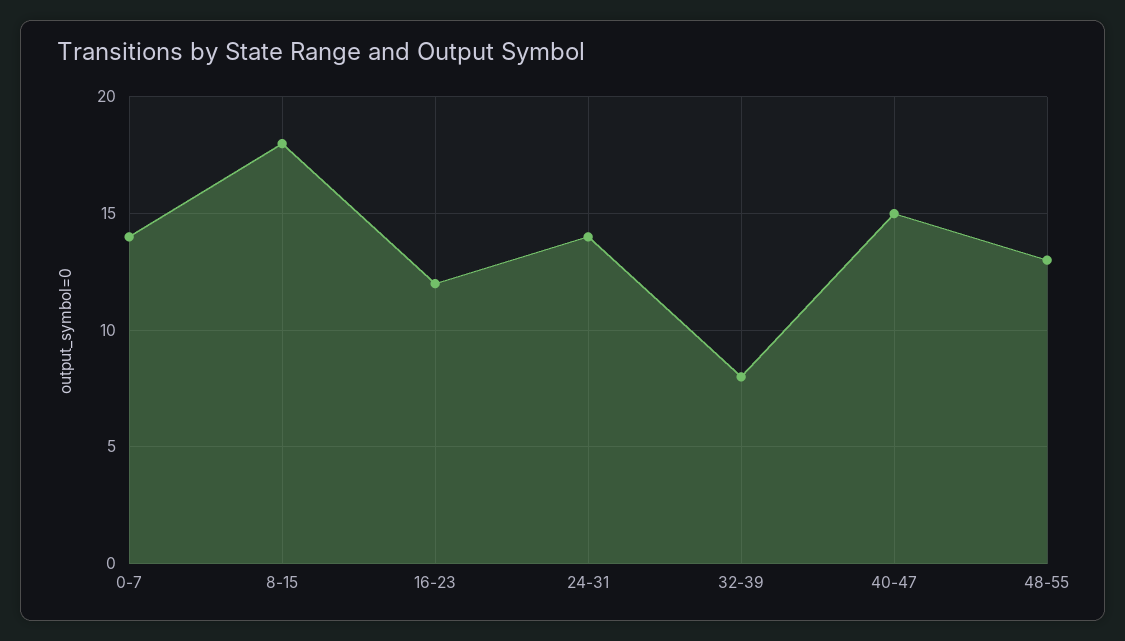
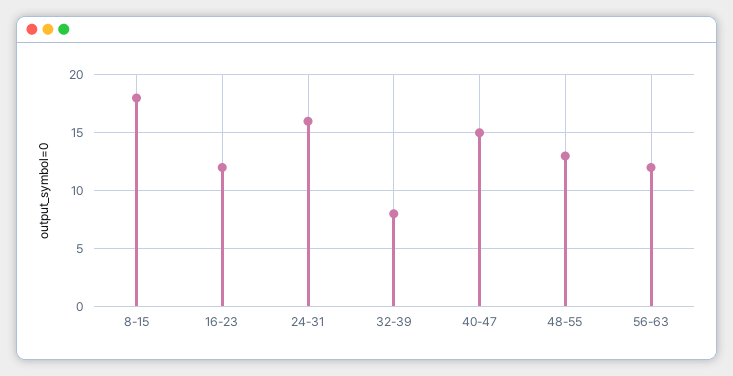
0-7: 14 -> none
24-31: 14 -> 16
56-63: none -> 12

